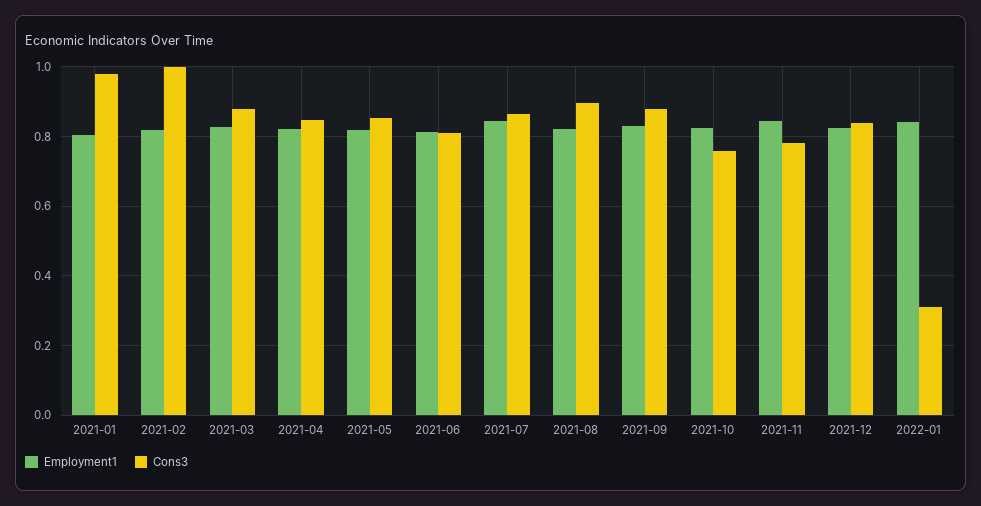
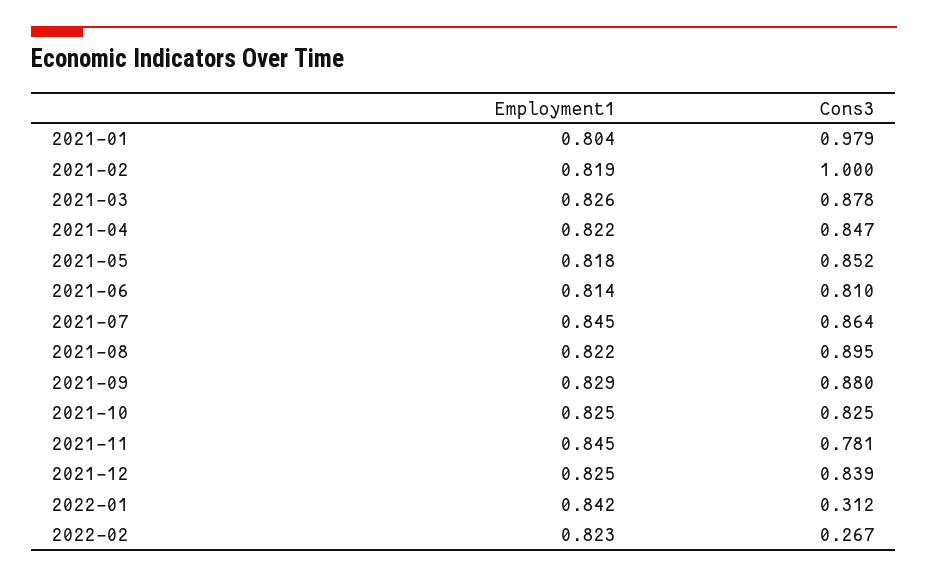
Cons3, 2021-10: 0.76 -> 0.825
Employment1, 2022-02: none -> 0.823
Cons3, 2022-02: none -> 0.267

